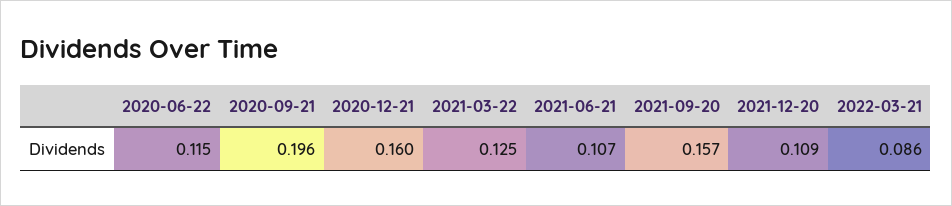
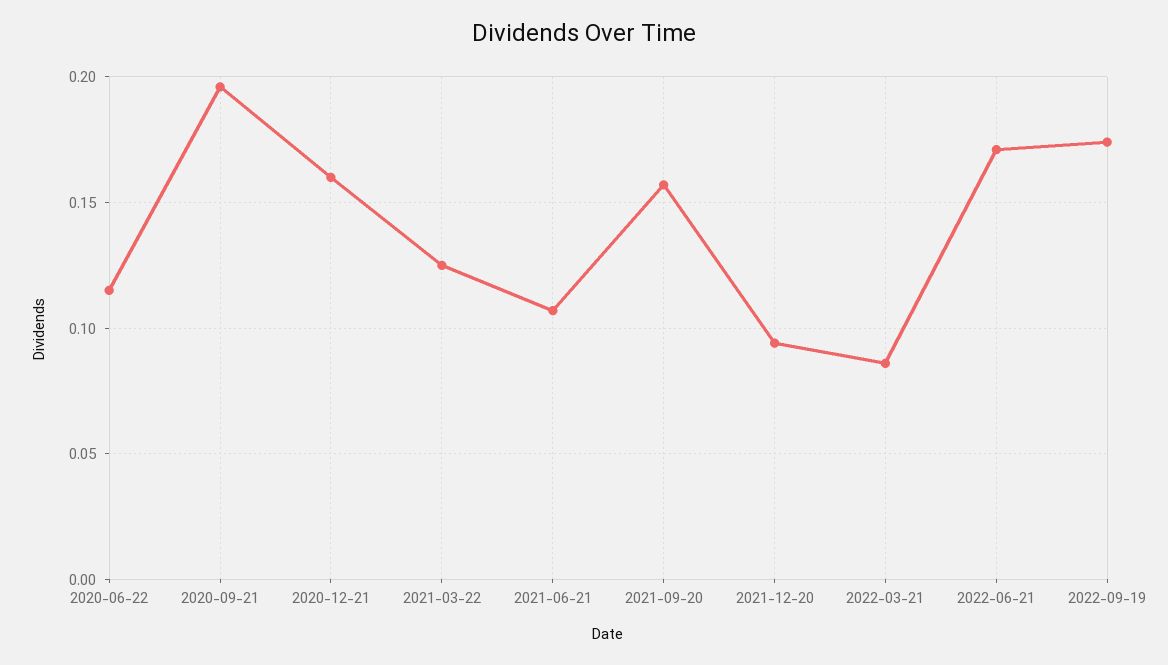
2021-12-20: 0.109 -> 0.095
2022-06-21: none -> 0.17
2022-09-19: none -> 0.175

